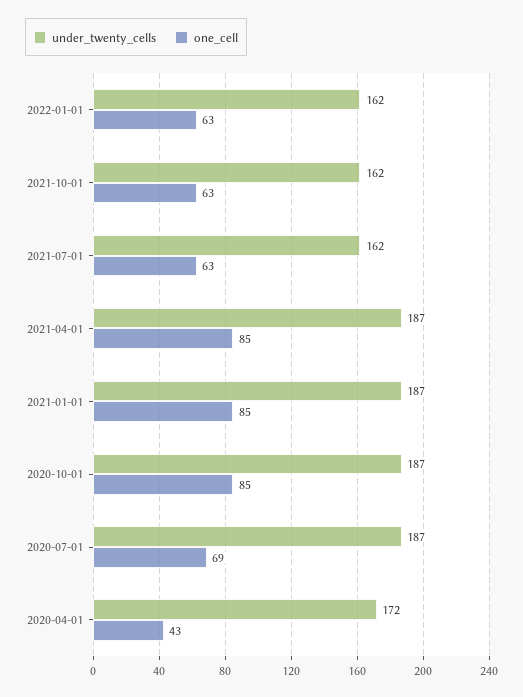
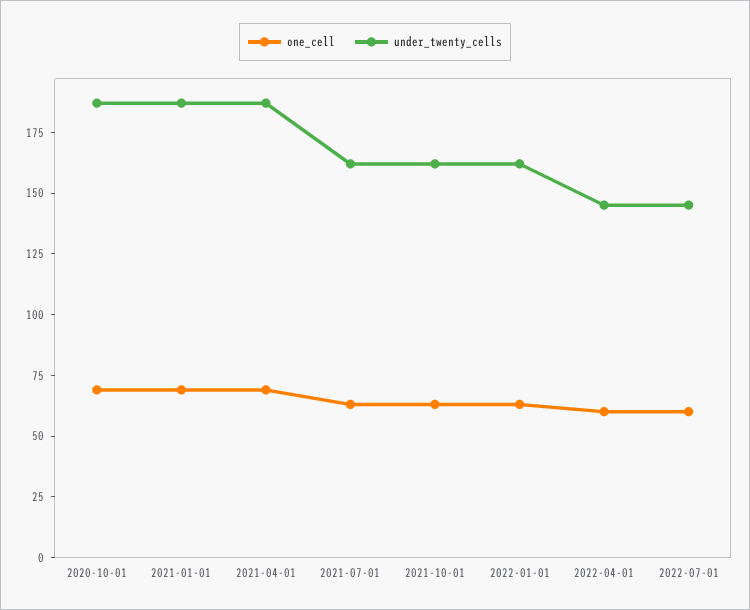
one_cell, 2021-04-01: 85 -> 70
one_cell, 2021-01-01: 85 -> 70
one_cell, 2020-10-01: 85 -> 70
under_twenty_cells, 2020-07-01: 187 -> none
one_cell, 2020-07-01: 69 -> none
under_twenty_cells, 2020-04-01: 172 -> none
one_cell, 2020-04-01: 43 -> none
one_cell, 2022-04-01: none -> 60
under_twenty_cells, 2022-04-01: none -> 145
one_cell, 2022-07-01: none -> 60
under_twenty_cells, 2022-07-01: none -> 145

